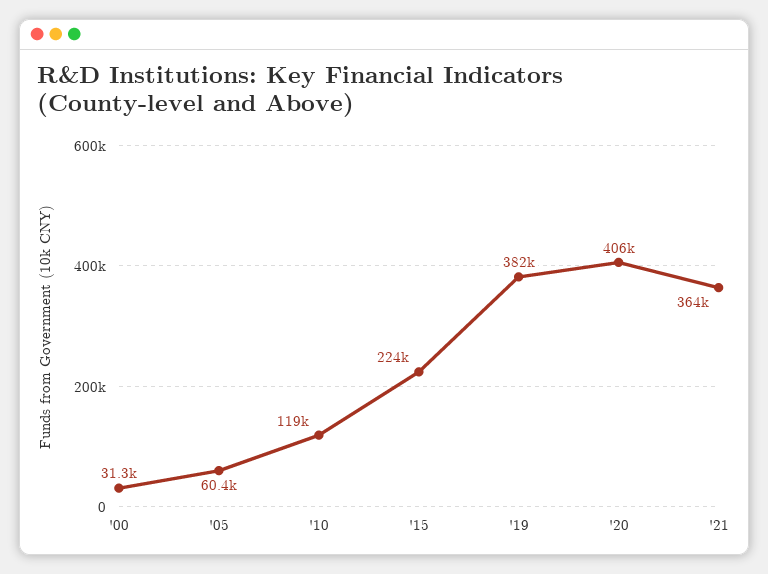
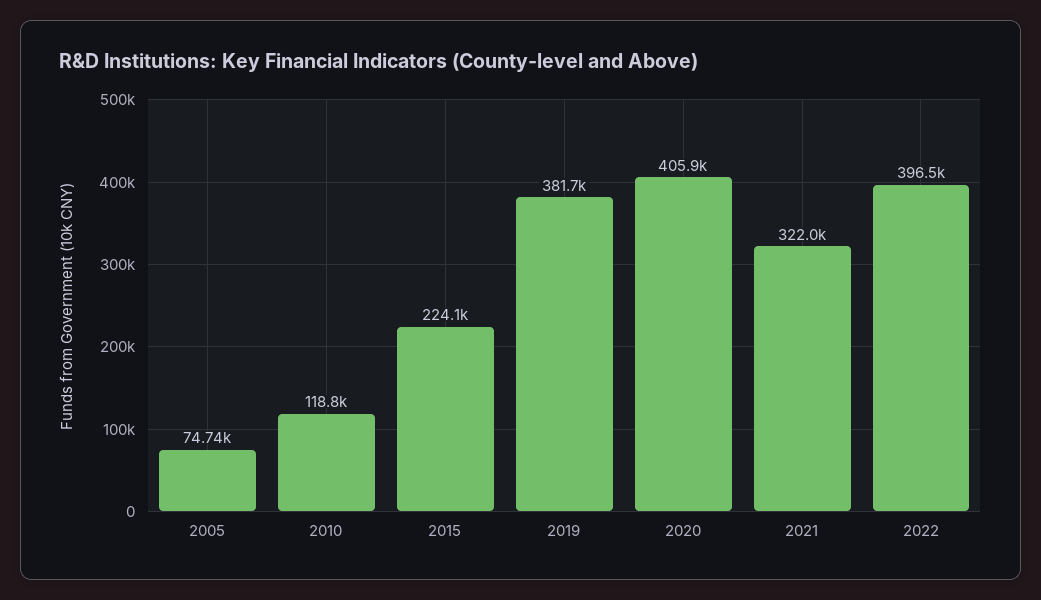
'00: 31300 -> none
'05: 60400 -> 74740
'21: 364000 -> 322000
2022: none -> 396500

